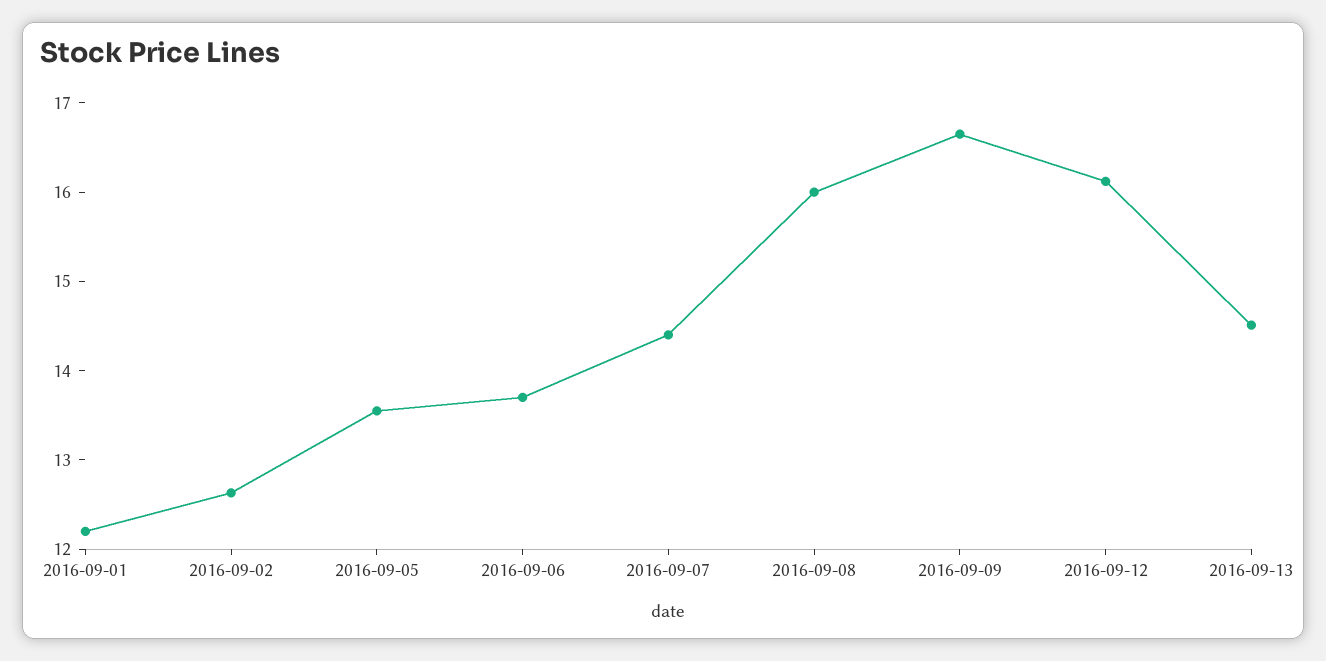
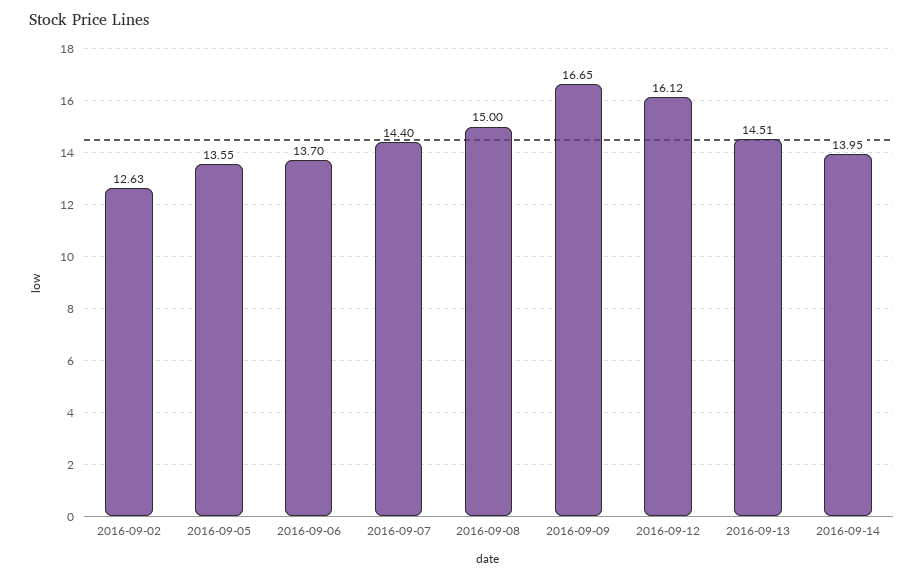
2016-09-01: 12.2 -> none
2016-09-08: 16 -> 15
2016-09-14: none -> 13.95

